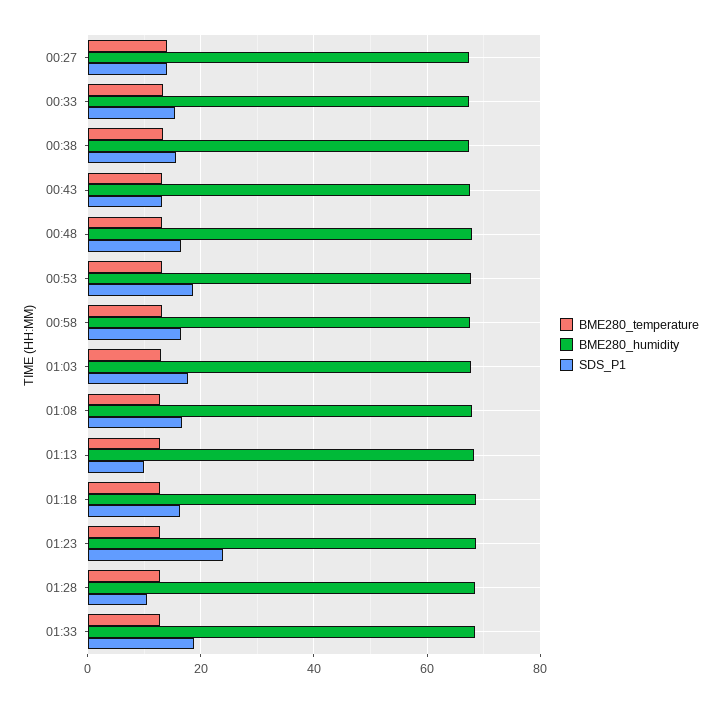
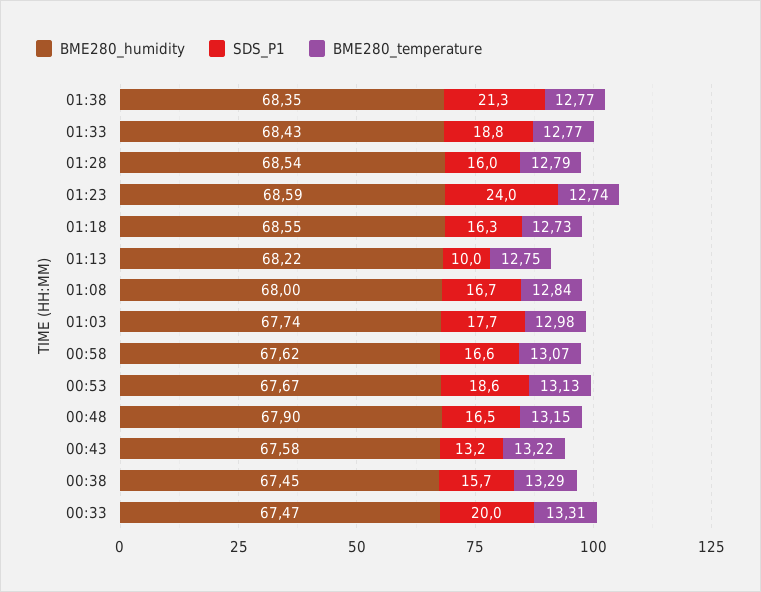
BME280_temperature, 00:27: 14 -> none
BME280_humidity, 00:27: 68 -> none
SDS_P1, 00:27: 14 -> none
SDS_P1, 00:33: 16 -> 20
SDS_P1, 01:28: 10 -> 16
BME280_humidity, 01:38: none -> 68.35
SDS_P1, 01:38: none -> 21.3
BME280_temperature, 01:38: none -> 12.77

